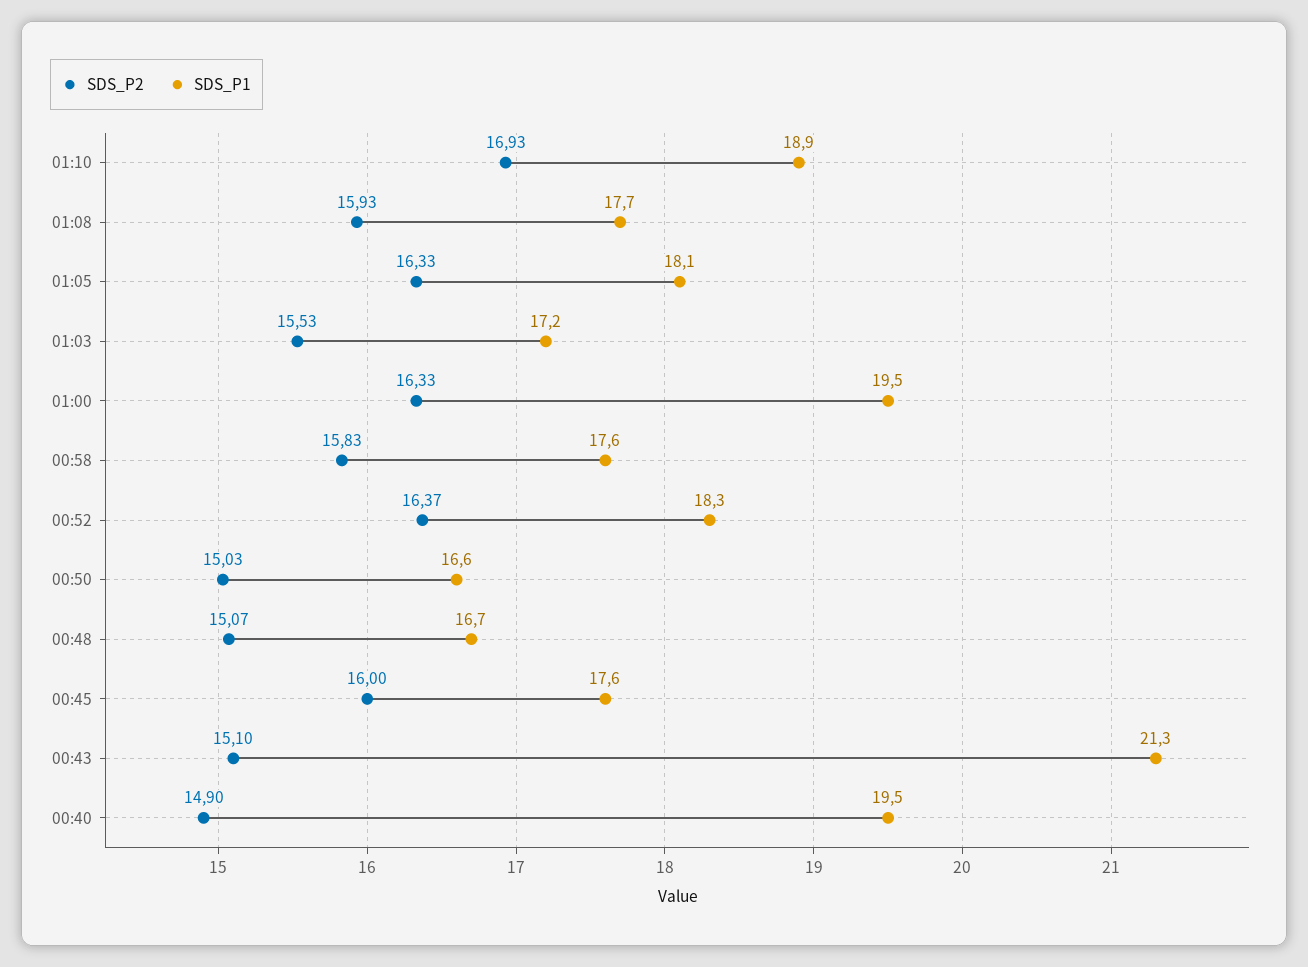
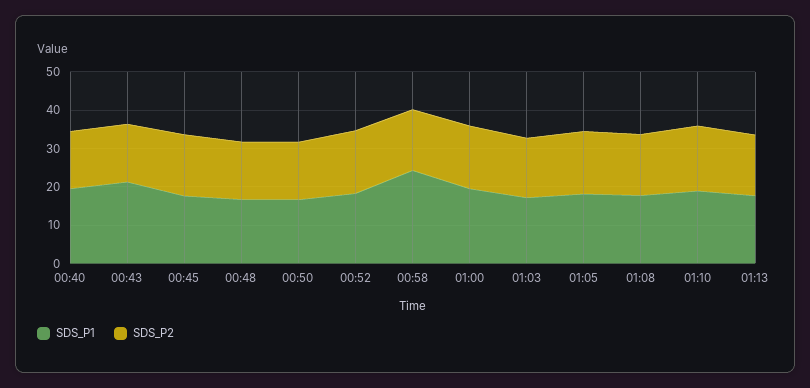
SDS_P1, 00:58: 17.6 -> 25
SDS_P1, 01:13: none -> 17.5
SDS_P2, 01:13: none -> 15

